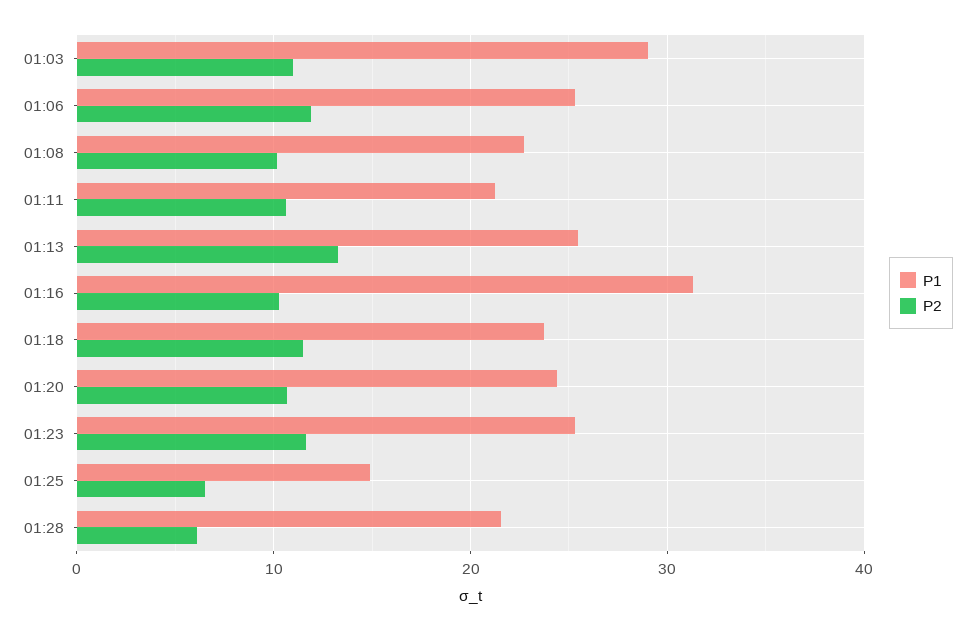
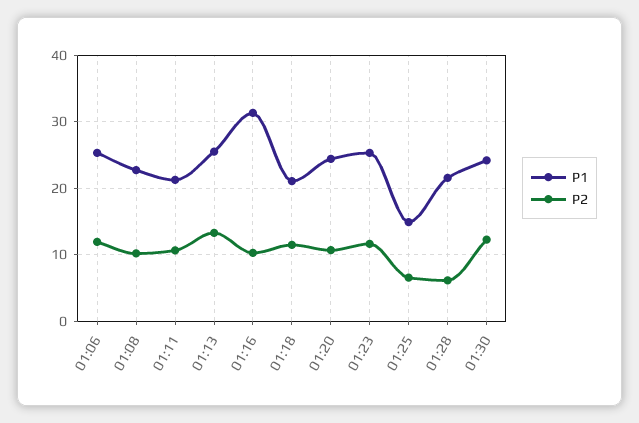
P1, 01:03: 29 -> none
P2, 01:03: 11 -> none
P1, 01:18: 24 -> 21
P1, 01:30: none -> 24
P2, 01:30: none -> 12

